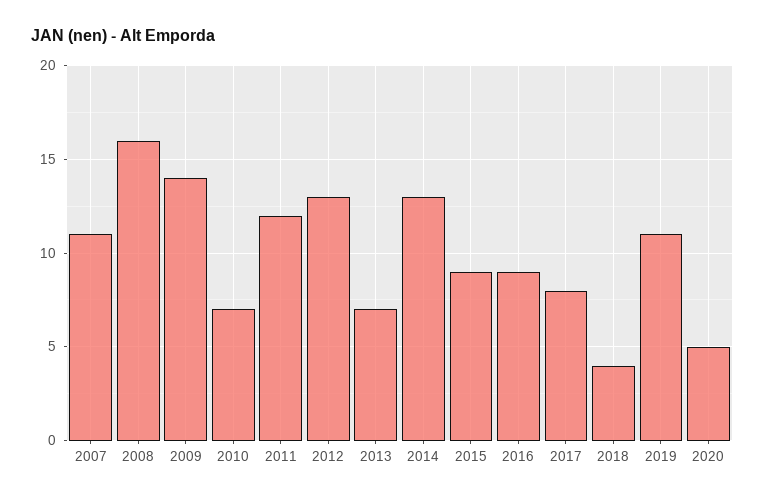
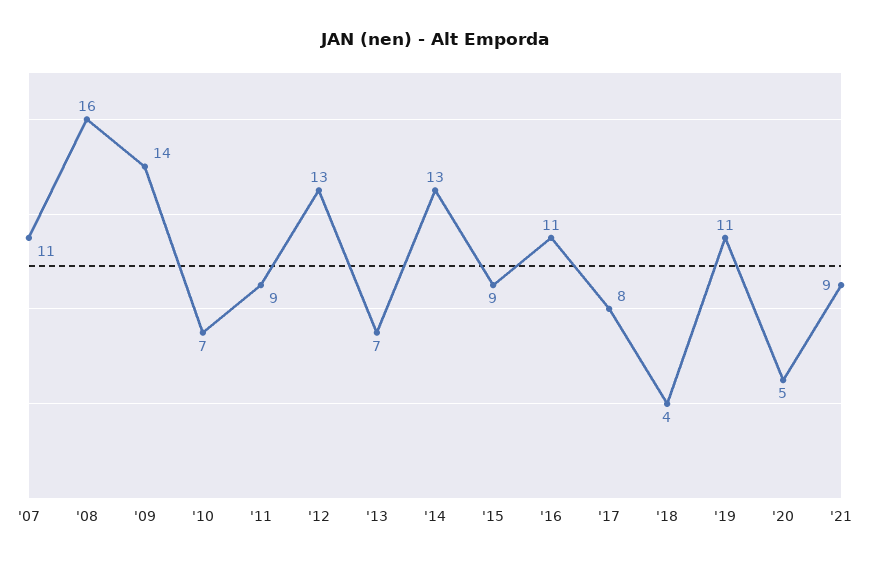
2011: 12 -> 9
2016: 9 -> 11
'21: none -> 9

